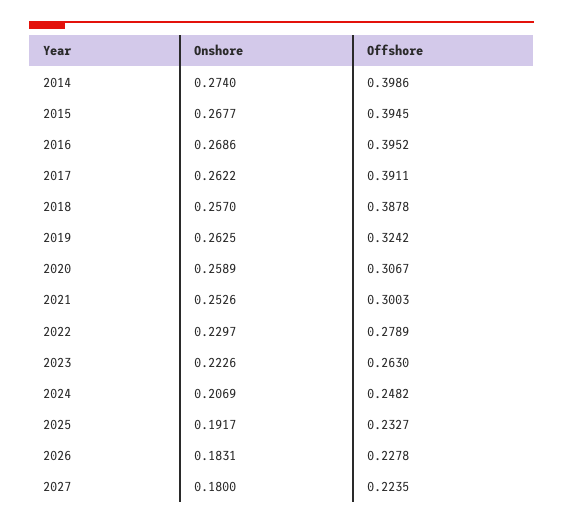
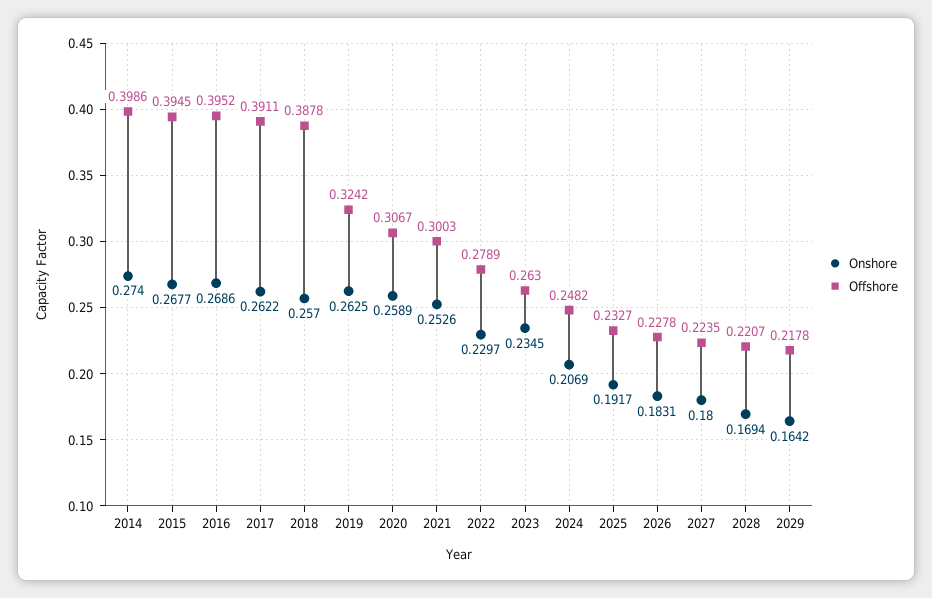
Onshore, 2023: 0.2226 -> 0.2345
Onshore, 2028: none -> 0.1694
Offshore, 2028: none -> 0.2207
Onshore, 2029: none -> 0.1642
Offshore, 2029: none -> 0.2178

